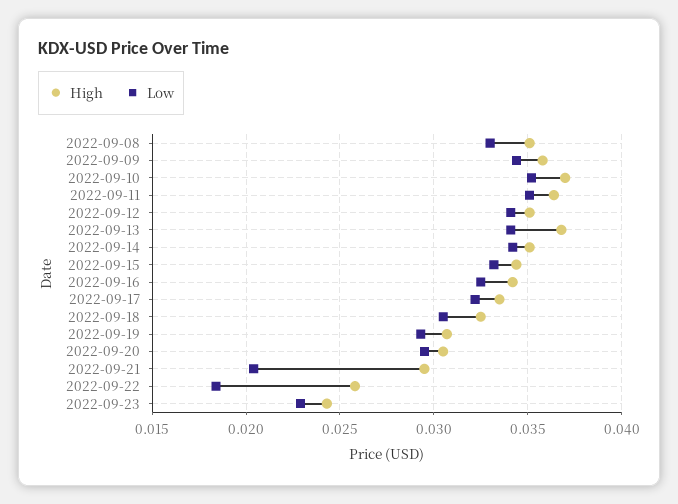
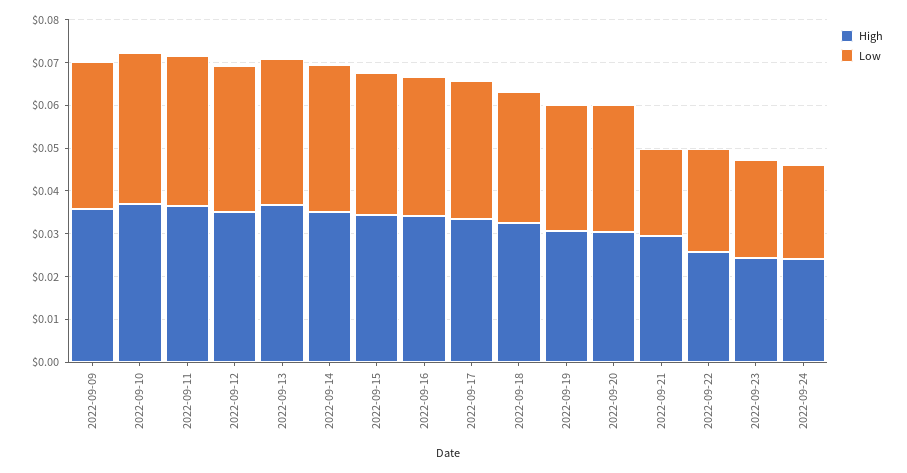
High, 2022-09-08: 0.035 -> none
Low, 2022-09-08: 0.033 -> none
Low, 2022-09-22: 0.0185 -> 0.024
High, 2022-09-24: none -> 0.024
Low, 2022-09-24: none -> 0.022

